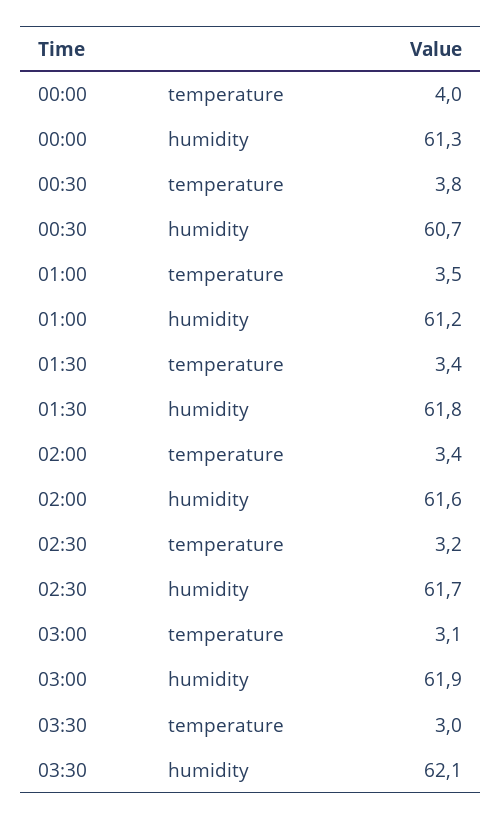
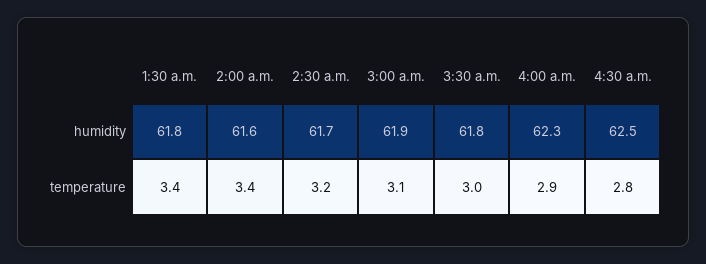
00:00, temperature: 4 -> none
00:00, humidity: 61.3 -> none
00:30, temperature: 3.8 -> none
00:30, humidity: 60.7 -> none
01:00, temperature: 3.5 -> none
01:00, humidity: 61.2 -> none
03:30, humidity: 62.1 -> 61.8
4:00 a.m., humidity: none -> 62.3
4:30 a.m., humidity: none -> 62.5
4:00 a.m., temperature: none -> 2.9
4:30 a.m., temperature: none -> 2.8

